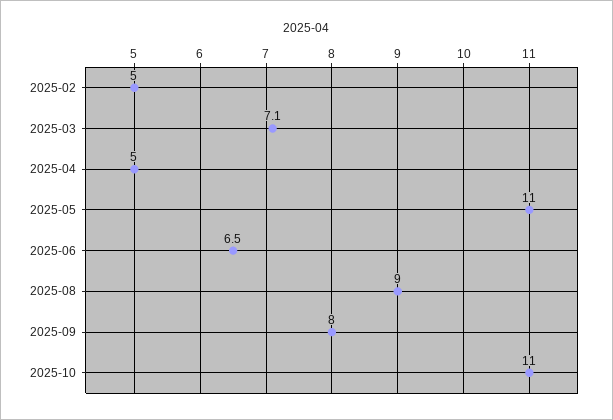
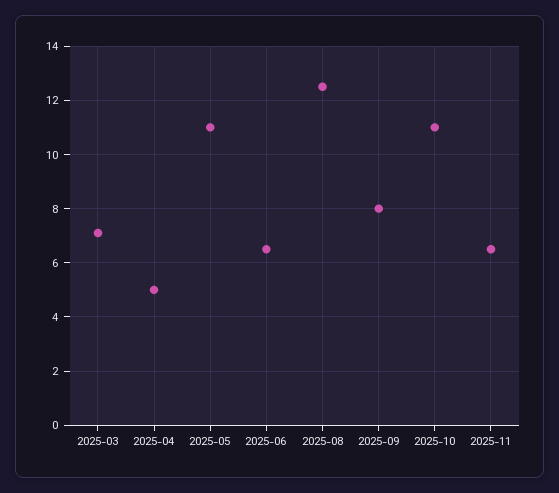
2025-02: 5 -> none
2025-08: 9 -> 12.5
2025-11: none -> 6.5

